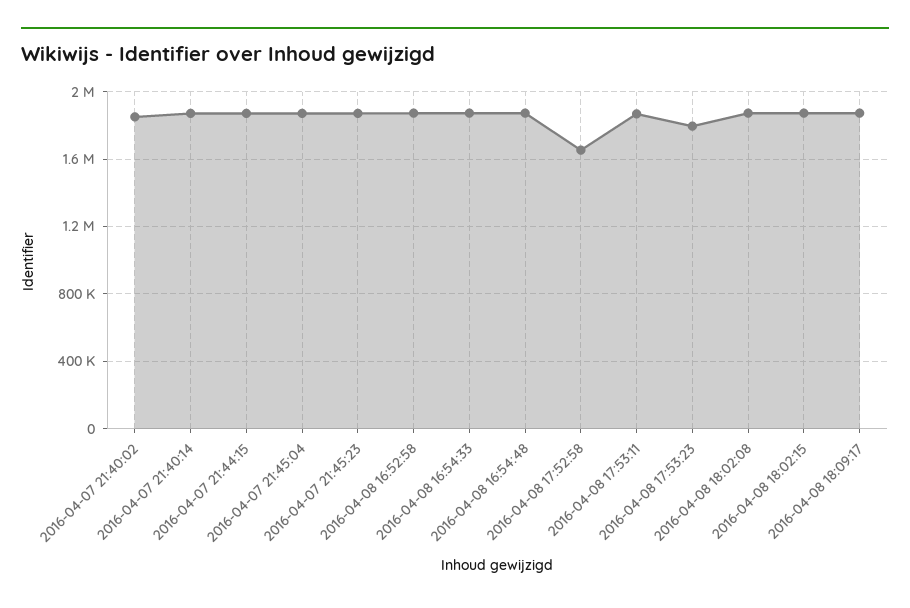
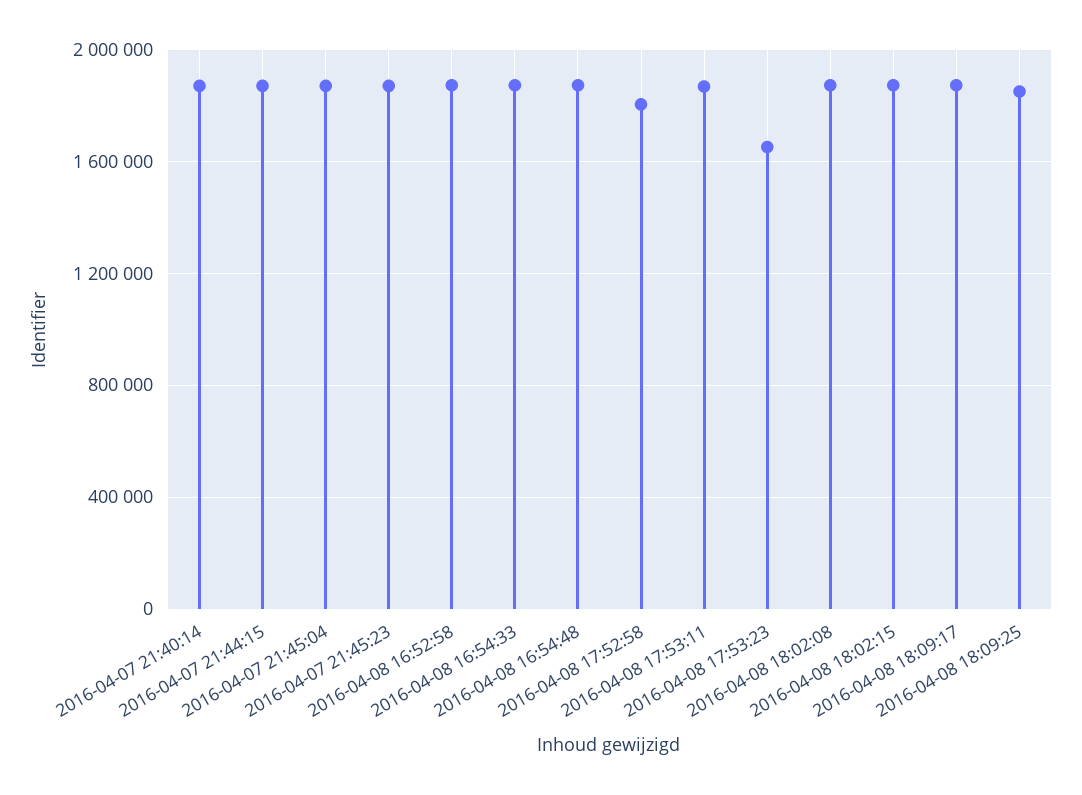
2016-04-07 21:40:02: 1850000 -> none
2016-04-08 17:52:58: 1650000 -> 1800000
2016-04-08 17:53:23: 1800000 -> 1650000
2016-04-08 18:09:25: none -> 1850000

